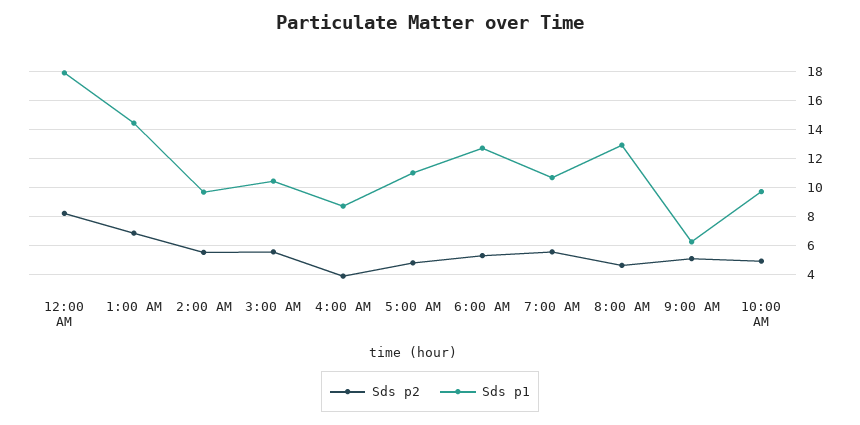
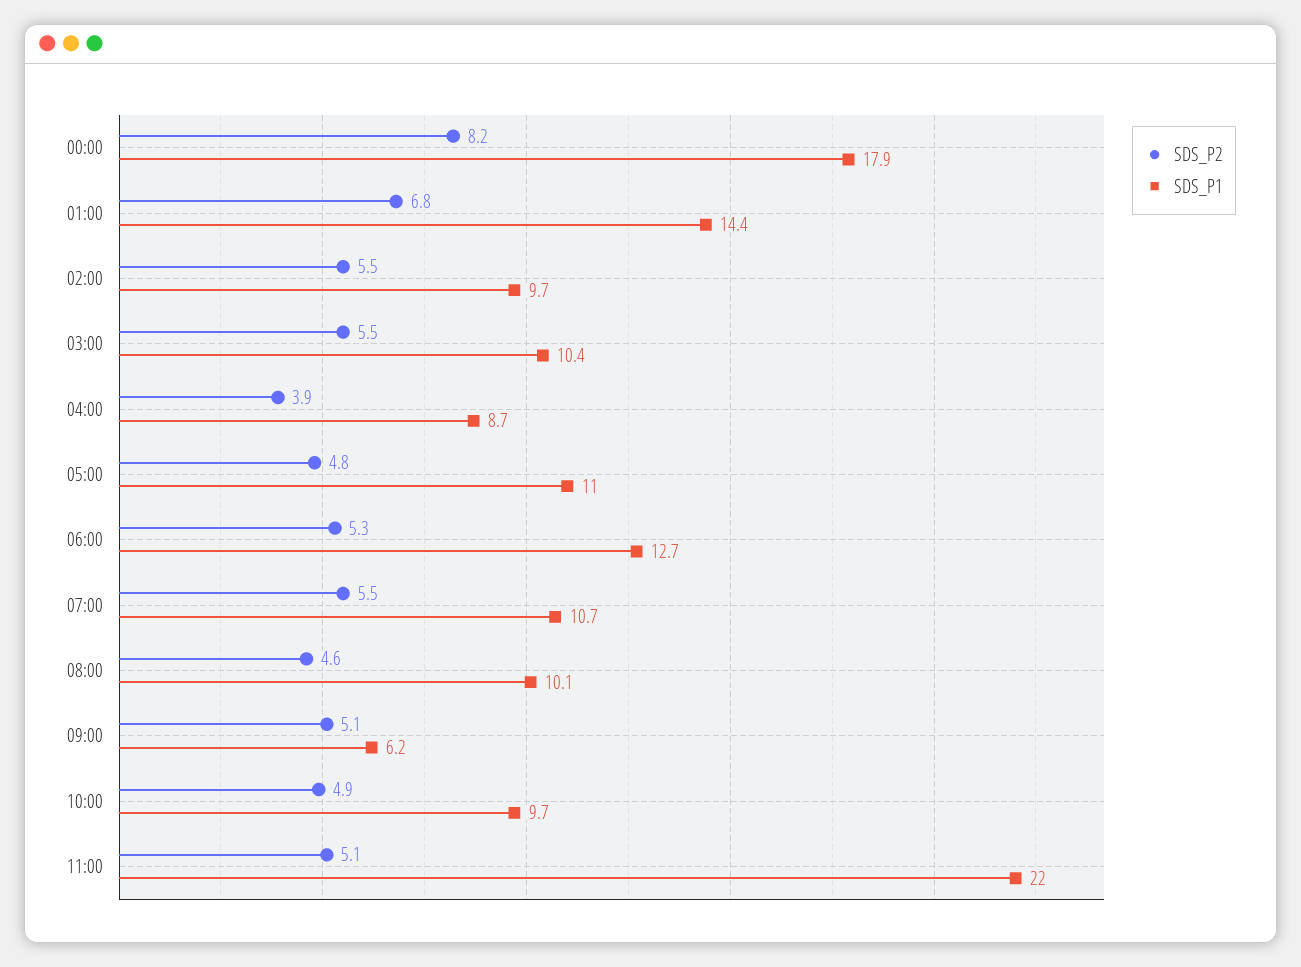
Sds p1, 8:00 AM: 13 -> 10.1
Sds p2, 11:00: none -> 5.1
Sds p1, 11:00: none -> 22

